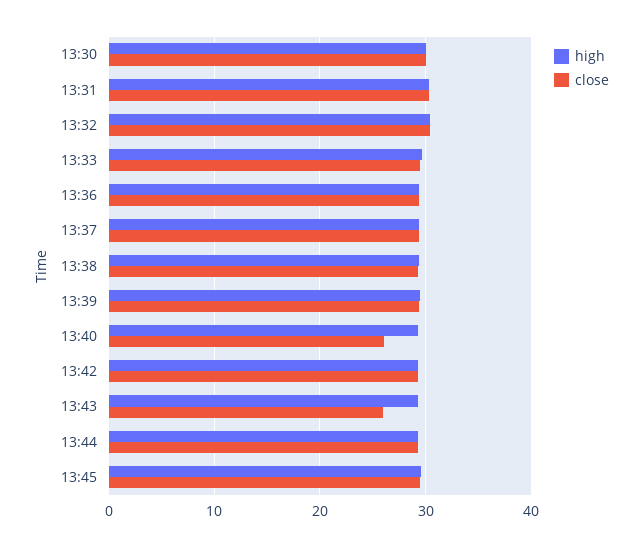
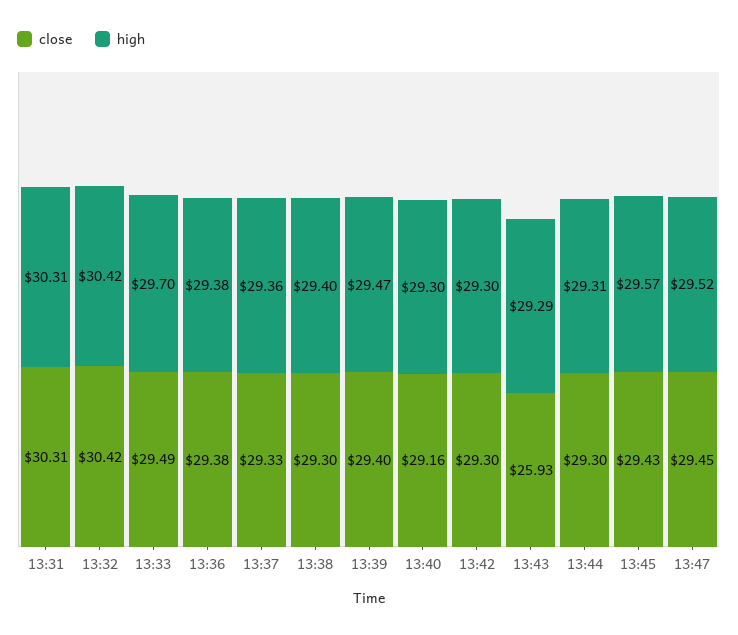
high, 13:30: 30 -> none
close, 13:30: 30 -> none
close, 13:40: 26 -> 29.16
close, 13:47: none -> 29.45
high, 13:47: none -> 29.52

